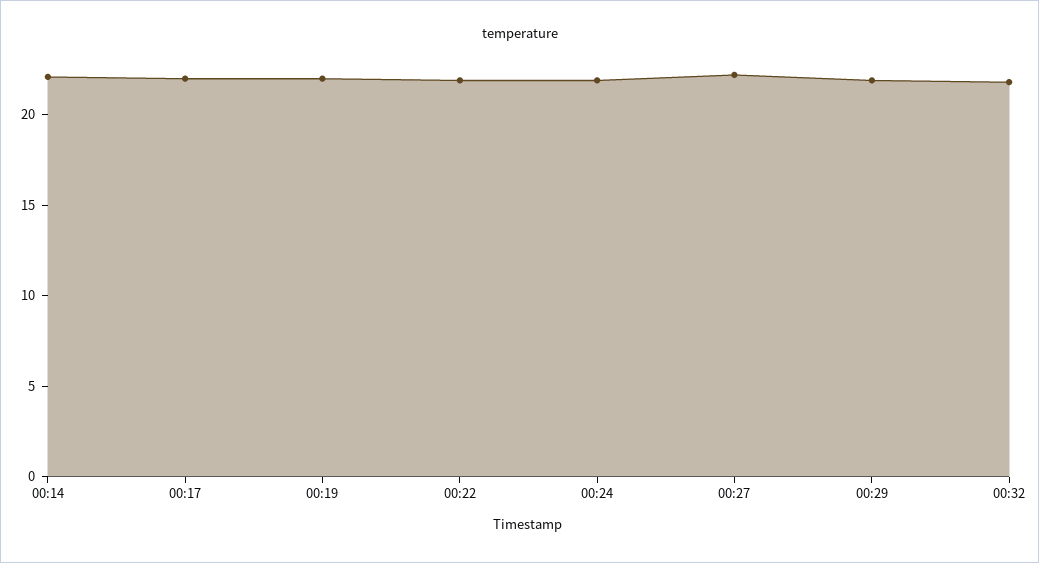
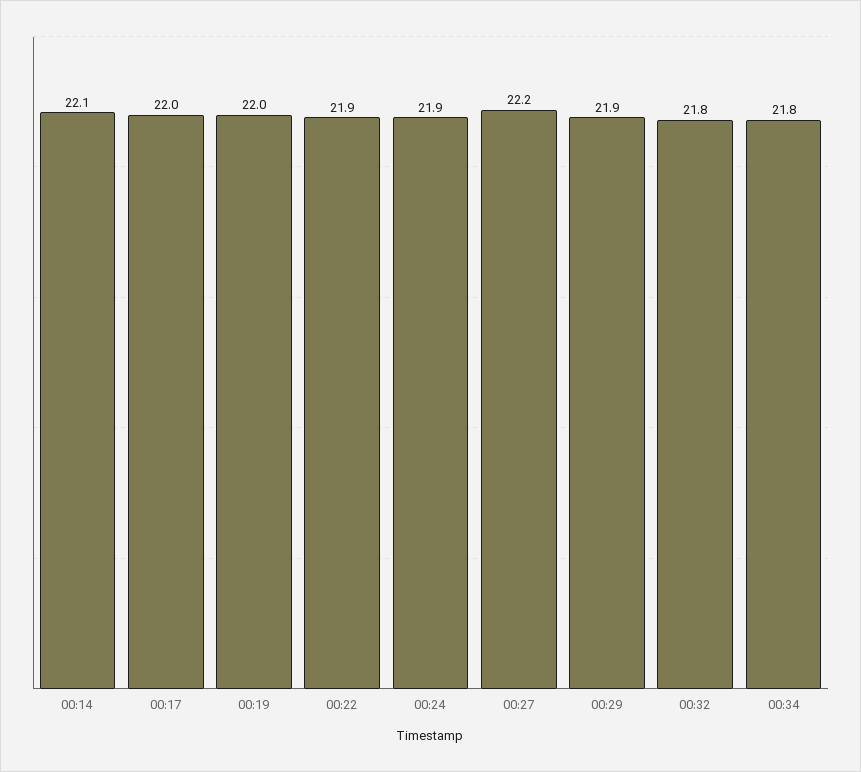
00:34: none -> 21.8

